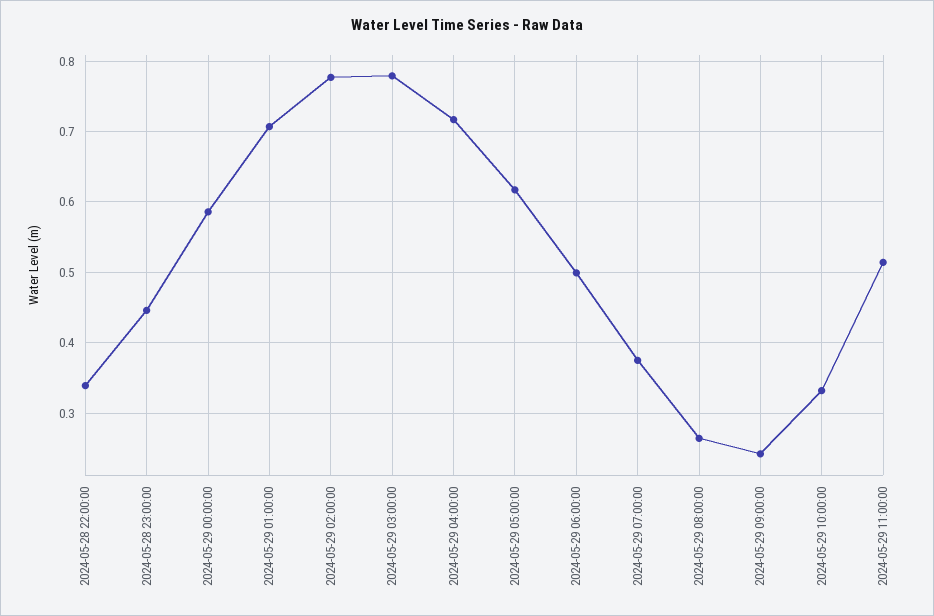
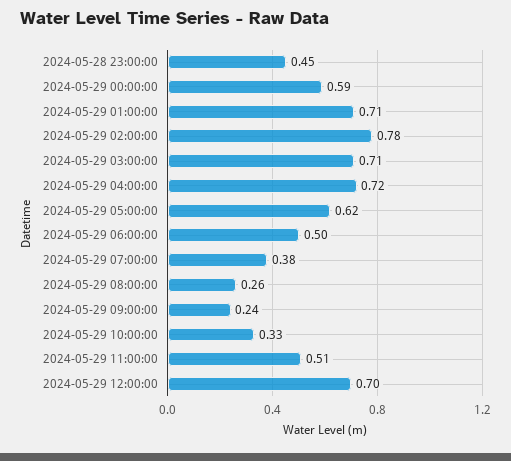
2024-05-28 22:00:00: 0.34 -> none
2024-05-29 03:00:00: 0.78 -> 0.71
2024-05-29 12:00:00: none -> 0.7

